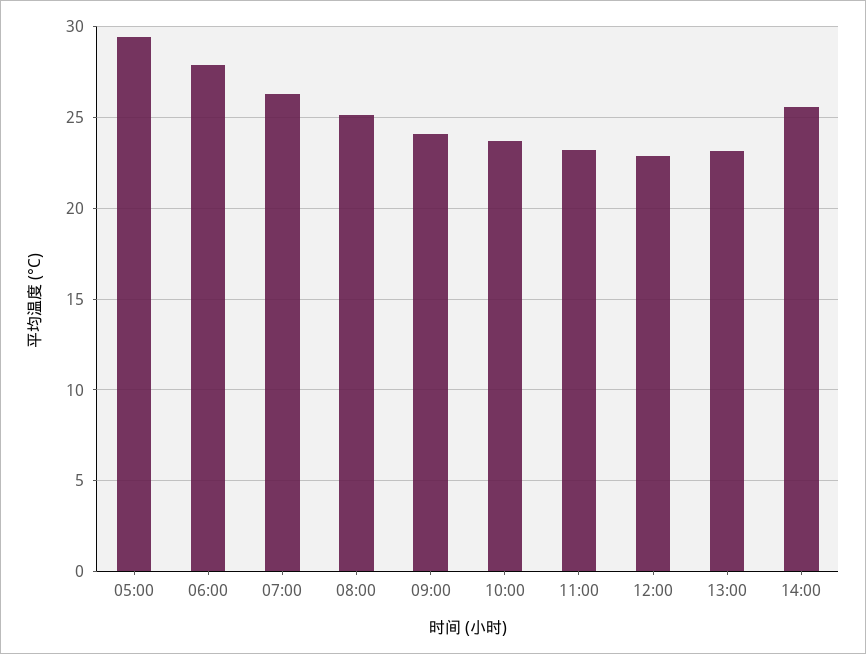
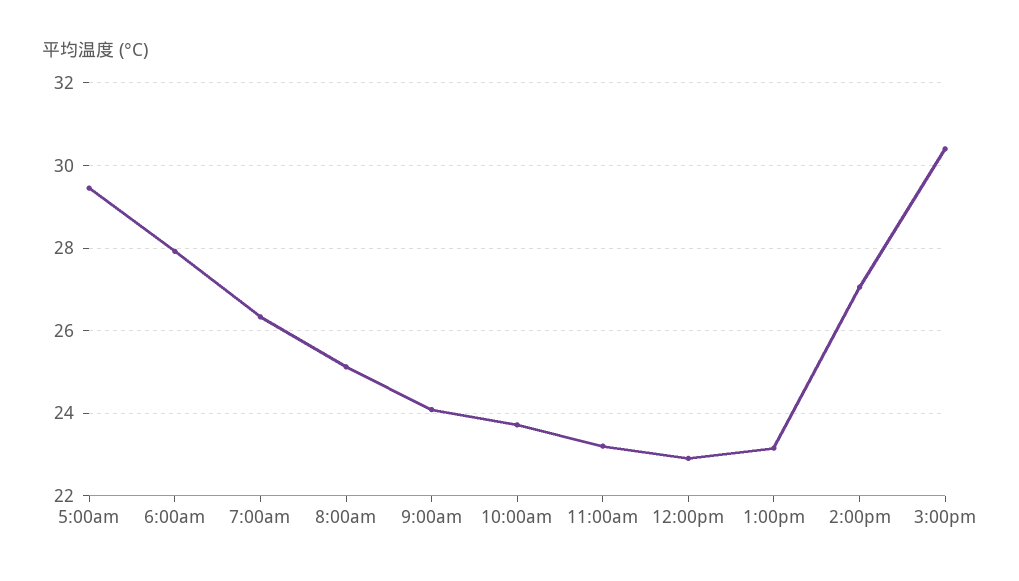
14:00: 25.5 -> 27
3:00pm: none -> 30.4

